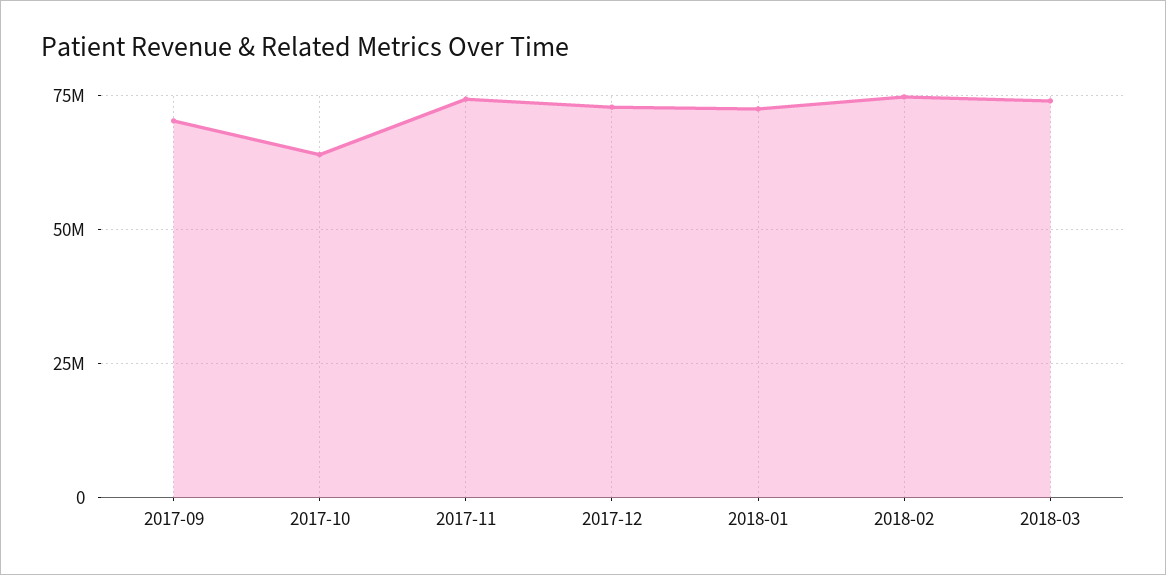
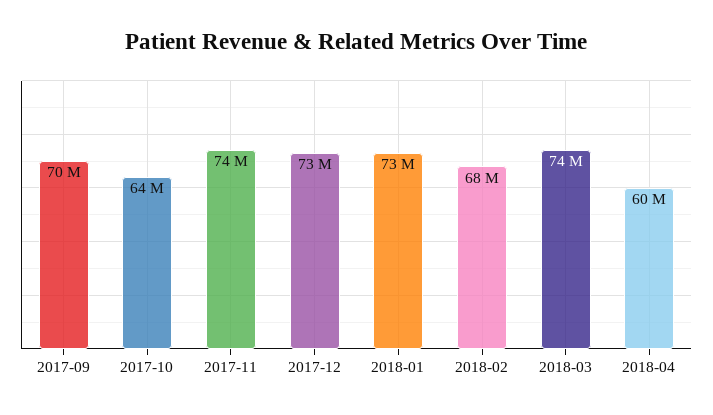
2018-02: 75000000 -> 68000000
2018-04: none -> 60000000

